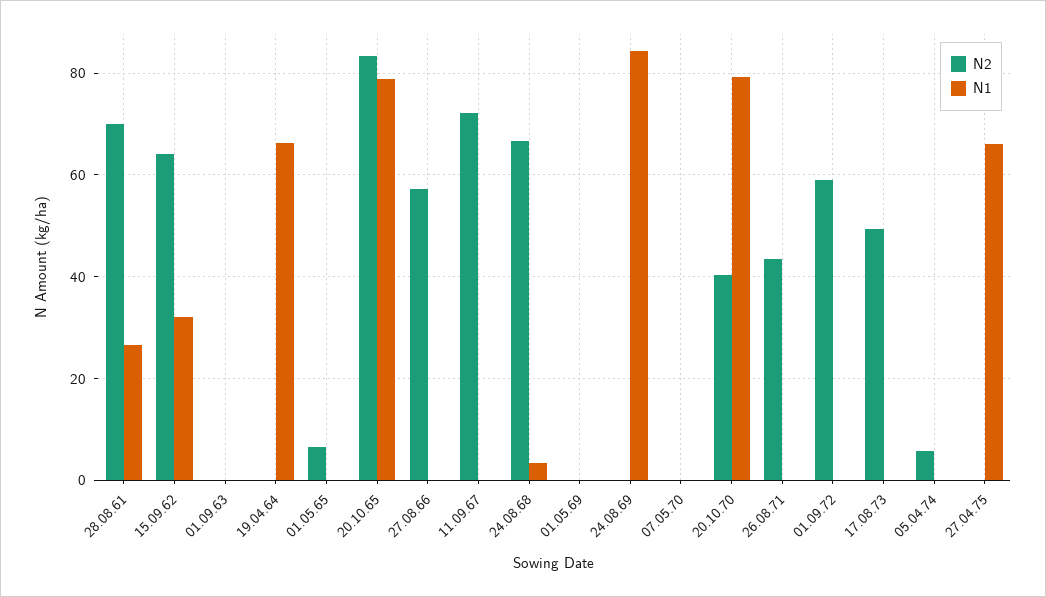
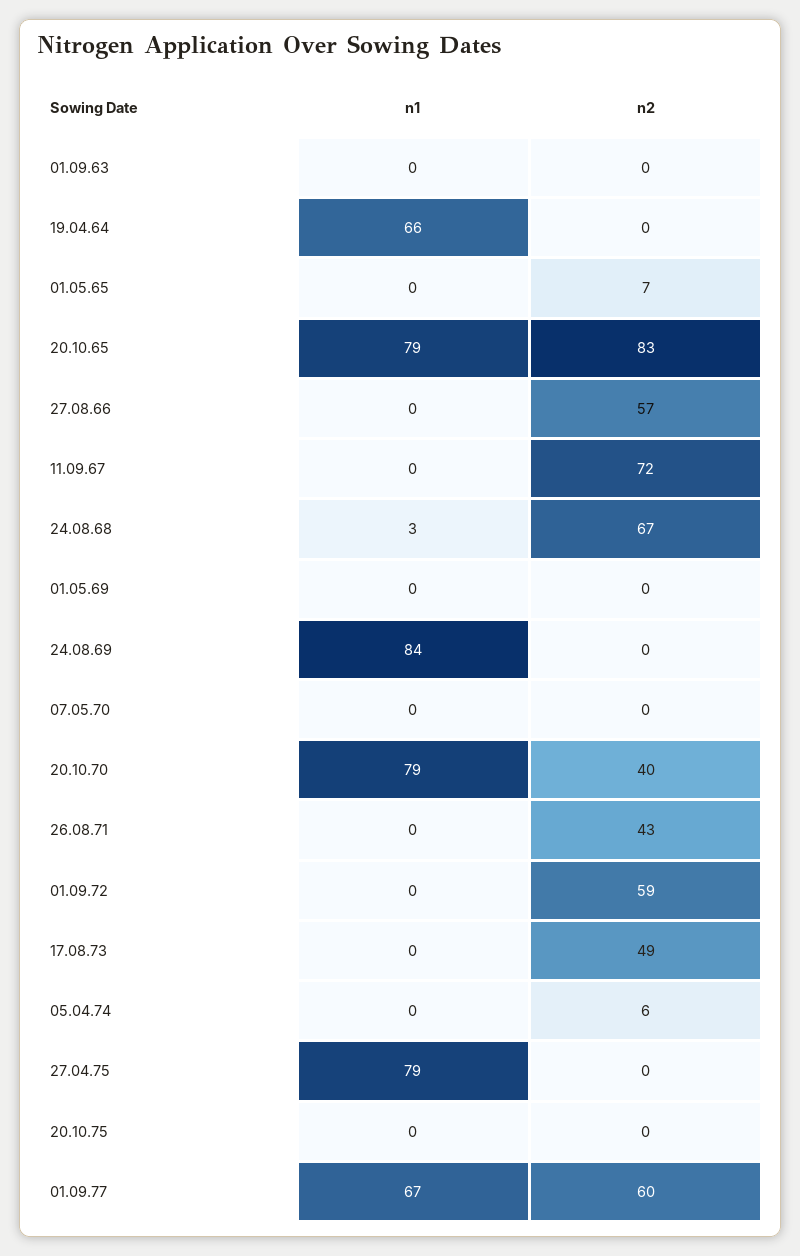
N2, 28.08.61: 70 -> none
N1, 28.08.61: 26 -> none
N2, 15.09.62: 64 -> none
N1, 15.09.62: 32 -> none
N1, 27.04.75: 66 -> 79
N1, 20.10.75: none -> 0
N2, 20.10.75: none -> 0
N1, 01.09.77: none -> 67
N2, 01.09.77: none -> 60

